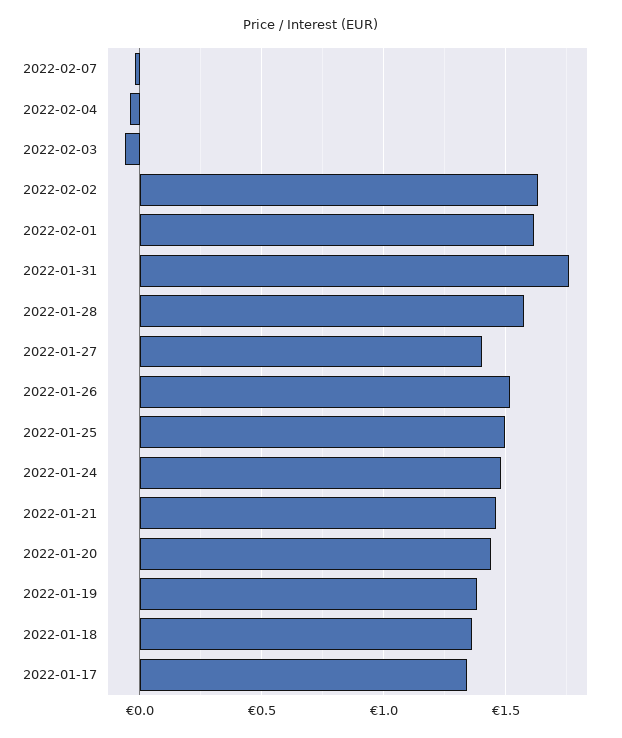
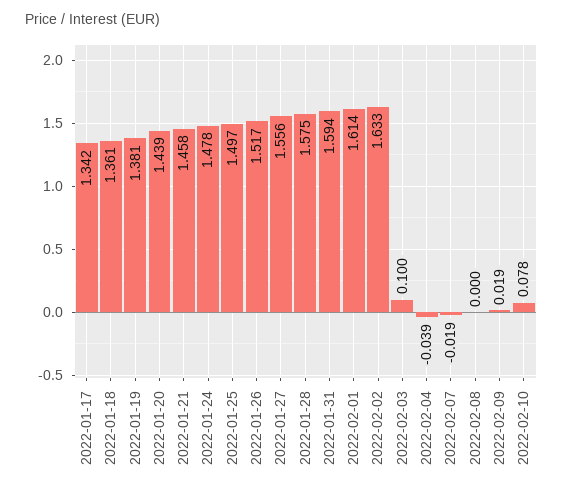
2022-02-03: -0.05 -> 0.1
2022-01-31: 1.75 -> 1.594
2022-01-27: 1.4 -> 1.556
2022-02-08: none -> 0
2022-02-09: none -> 0.019
2022-02-10: none -> 0.078

